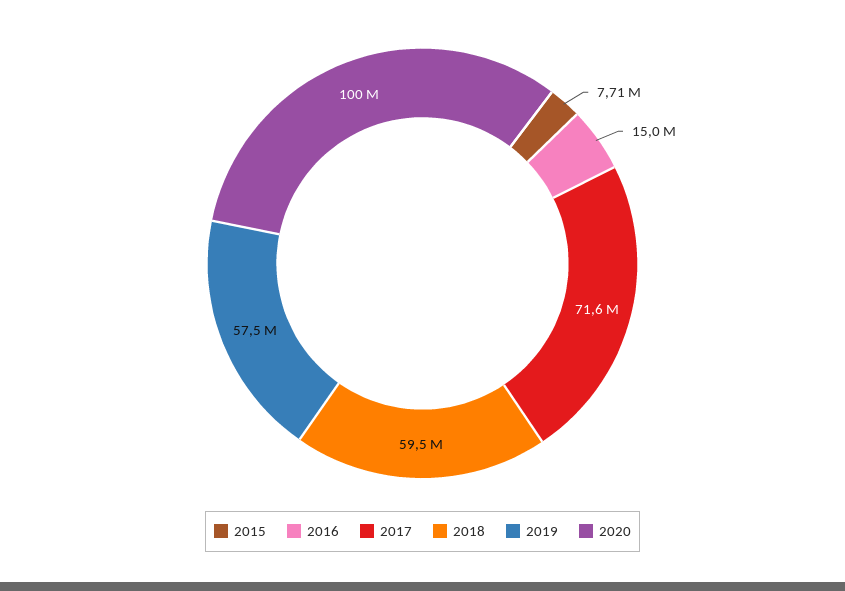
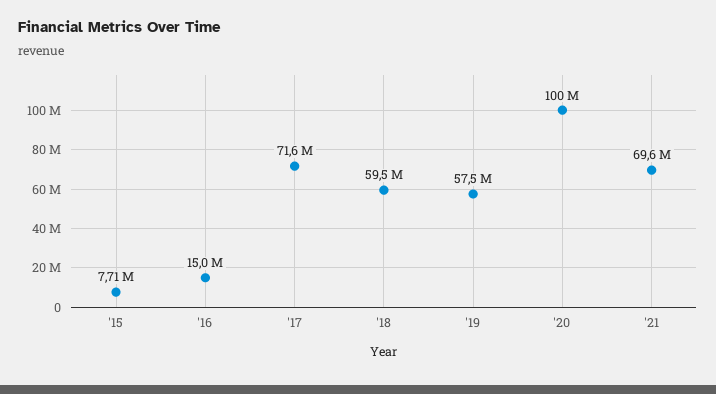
'21: none -> 69600000

